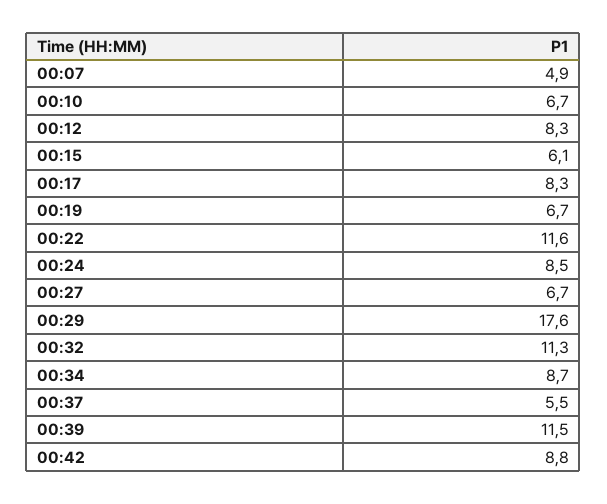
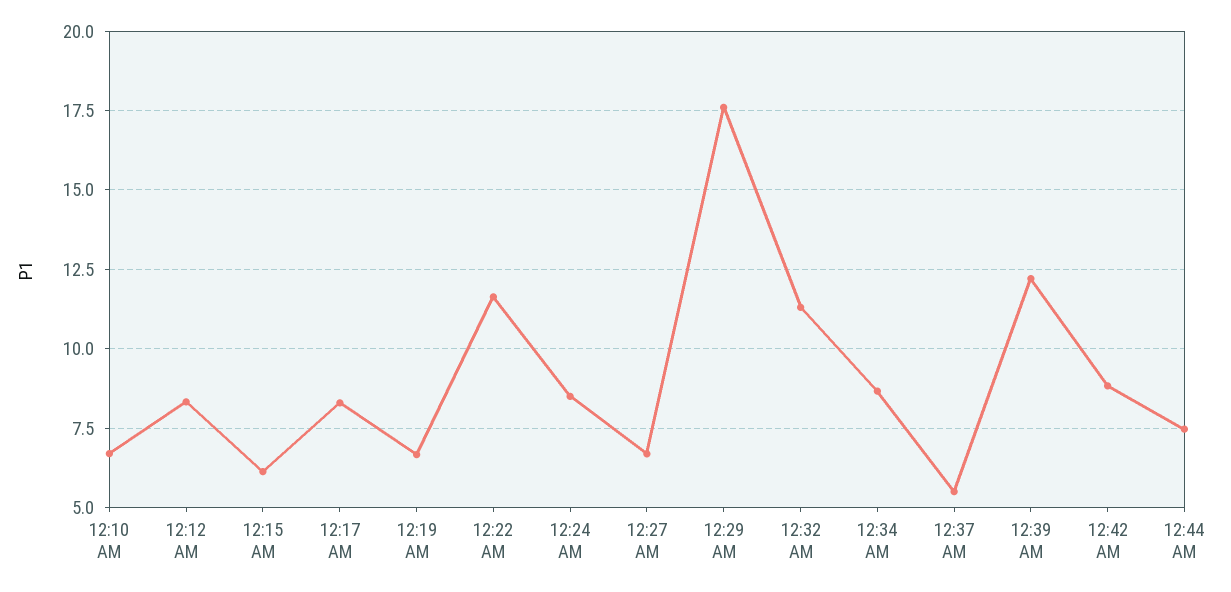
00:07: 4.9 -> none
00:39: 11.5 -> 12.25
12:44 AM: none -> 7.5

